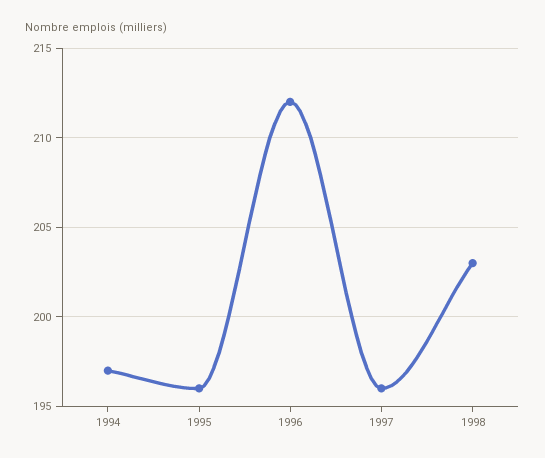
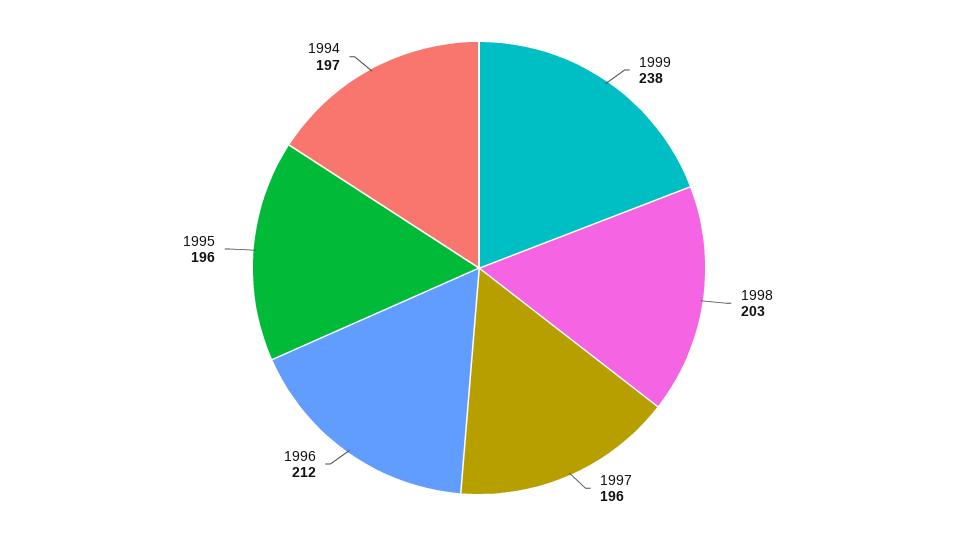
1999: none -> 238

